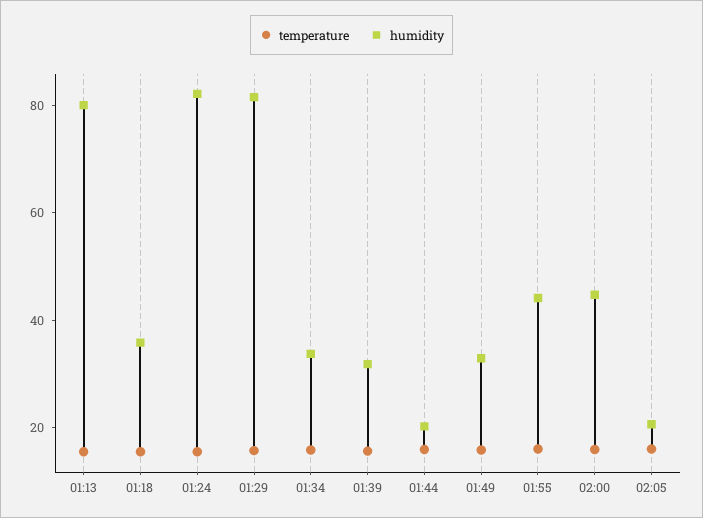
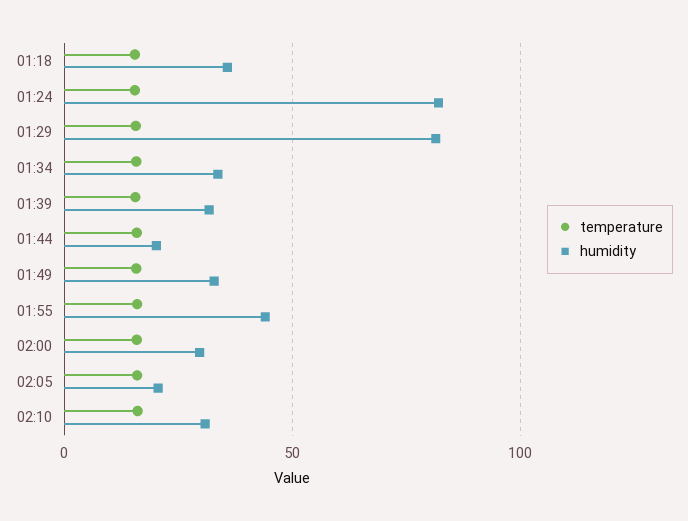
temperature, 01:13: 15 -> none
humidity, 01:13: 80 -> none
humidity, 02:00: 45 -> 30
temperature, 02:10: none -> 15
humidity, 02:10: none -> 30

